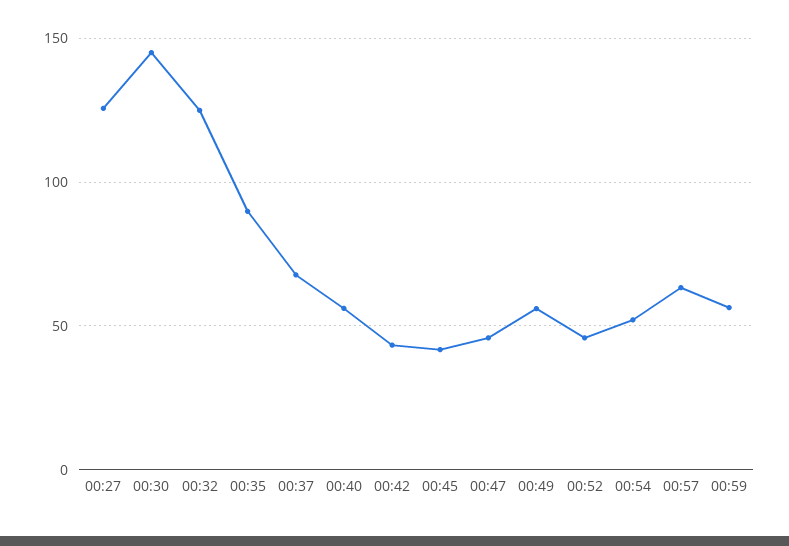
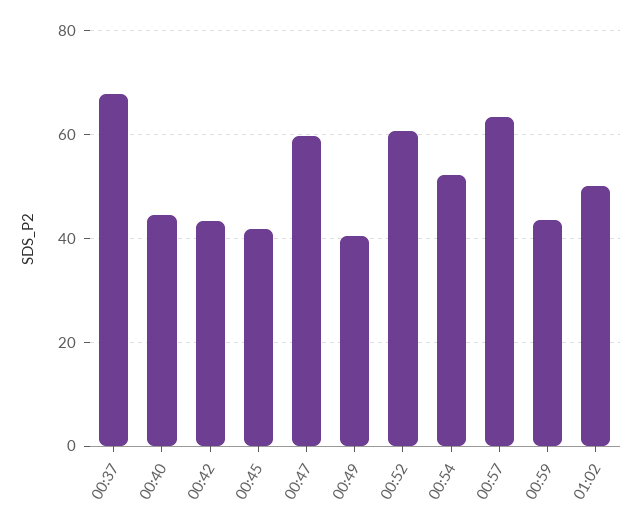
00:27: 125 -> none
00:30: 145 -> none
00:32: 125 -> none
00:35: 90 -> none
00:40: 55 -> 44
00:47: 45 -> 60
00:49: 55 -> 40
00:52: 45 -> 60
00:59: 55 -> 44
01:02: none -> 50

